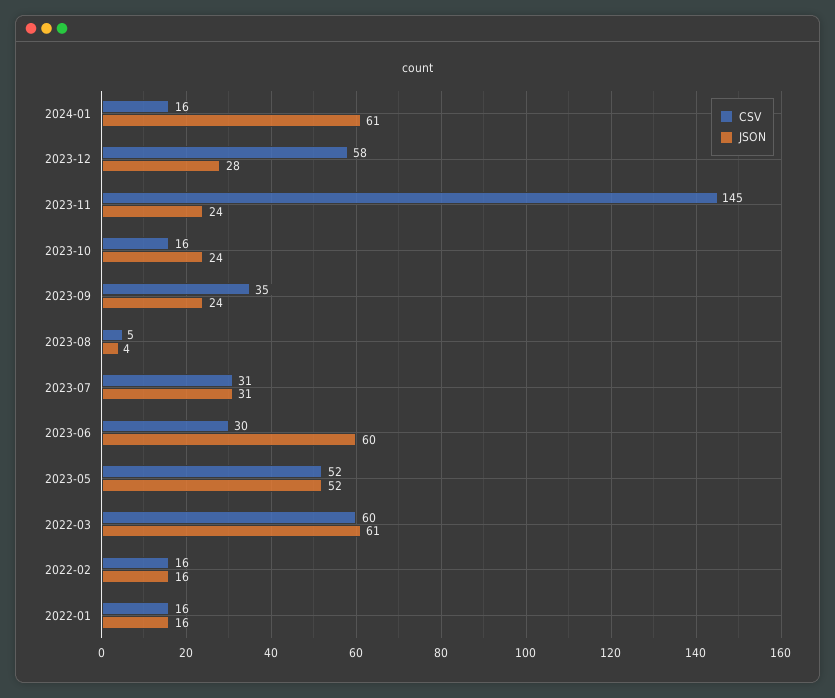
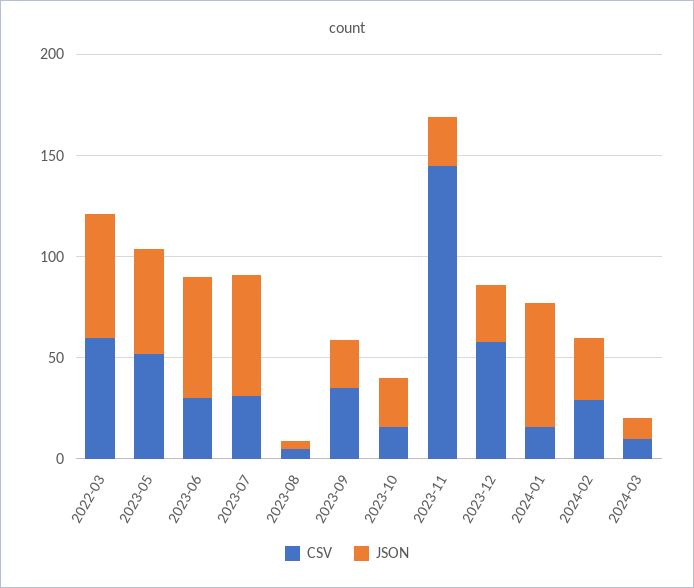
JSON, 2023-07: 31 -> 60
CSV, 2022-02: 16 -> none
JSON, 2022-02: 16 -> none
CSV, 2022-01: 16 -> none
JSON, 2022-01: 16 -> none
CSV, 2024-02: none -> 30
JSON, 2024-02: none -> 30
CSV, 2024-03: none -> 10
JSON, 2024-03: none -> 10

